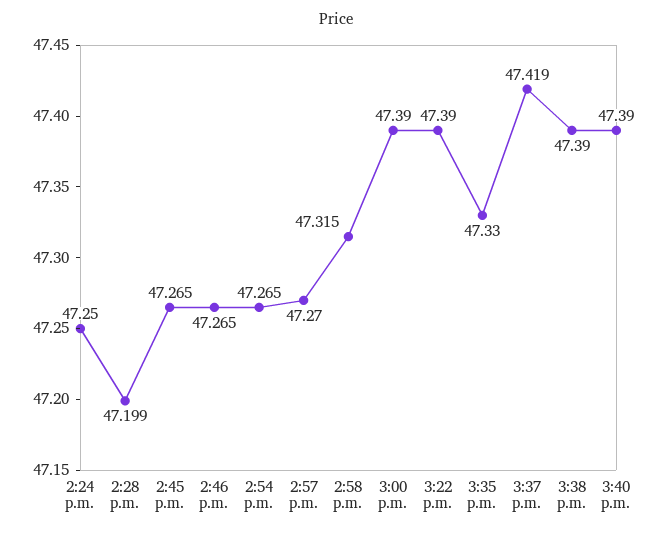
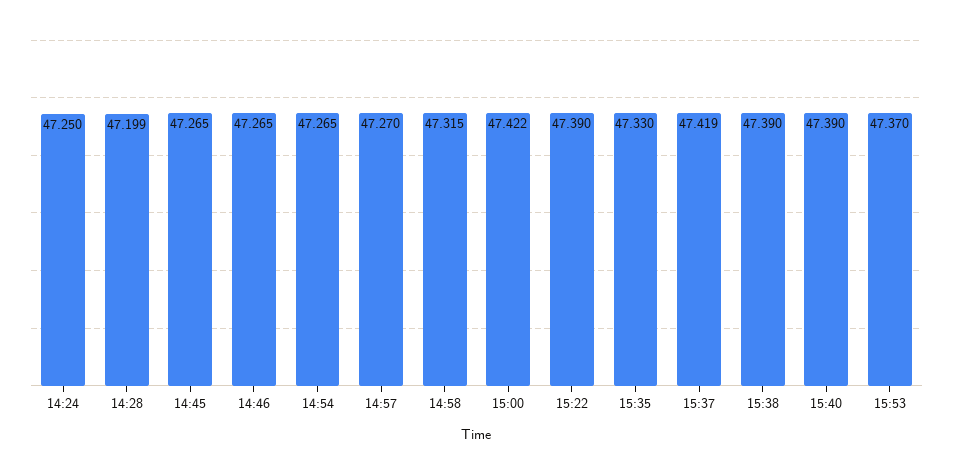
3:00 p.m.: 47.39 -> 47.422
15:53: none -> 47.37

